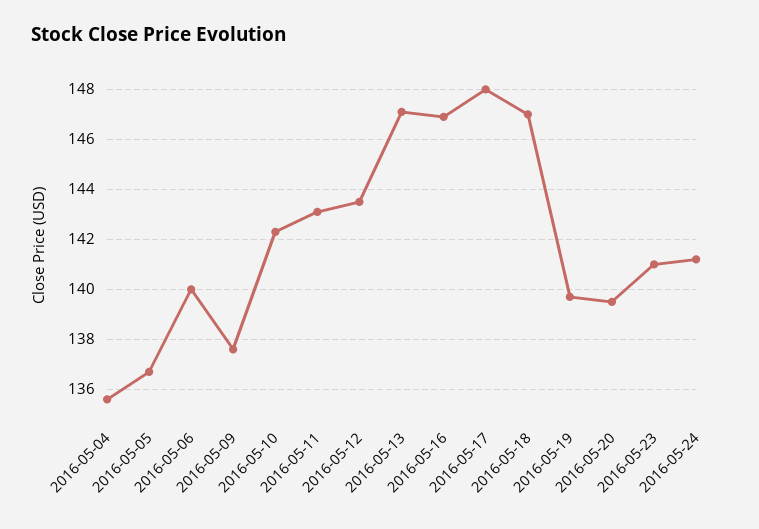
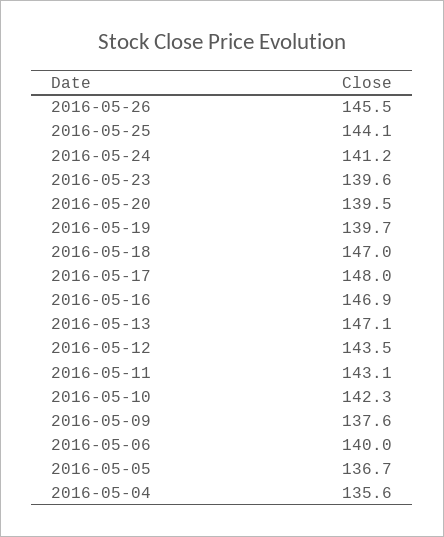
2016-05-23: 141 -> 139.6
2016-05-26: none -> 145.5
2016-05-25: none -> 144.1

